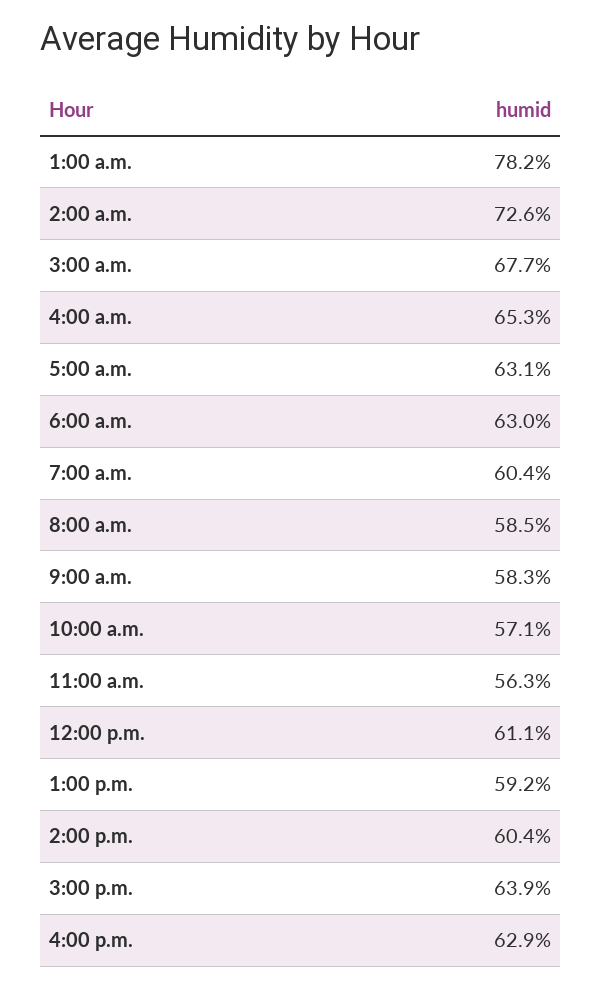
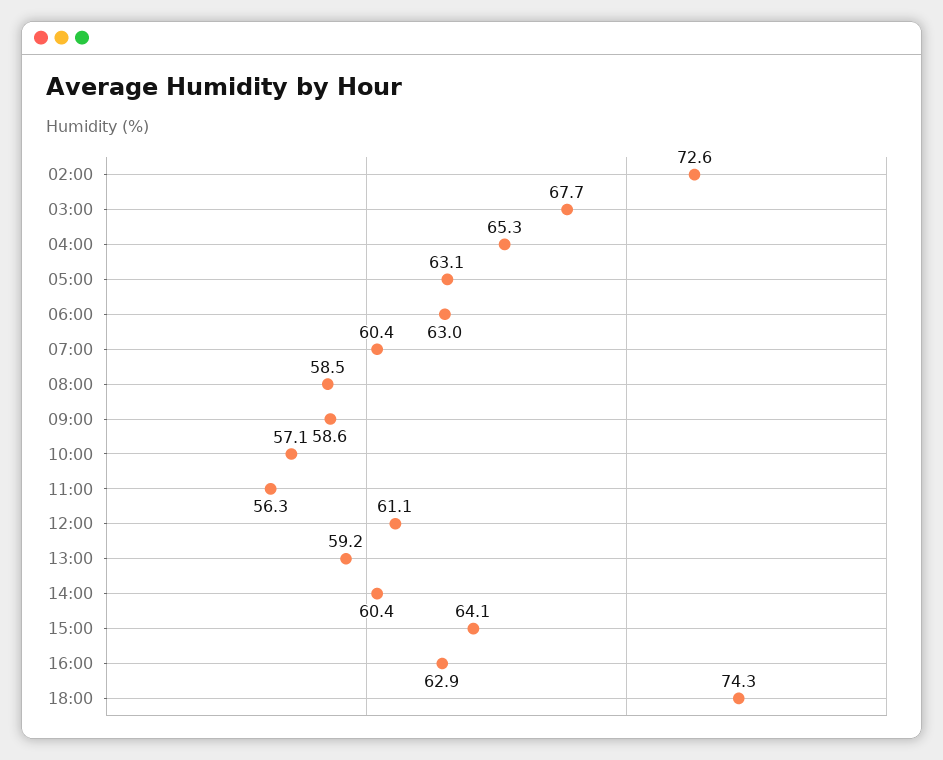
1:00 a.m.: 78.2 -> none
9:00 a.m.: 58.3 -> 58.6
3:00 p.m.: 63.9 -> 64.1
18:00: none -> 74.3

